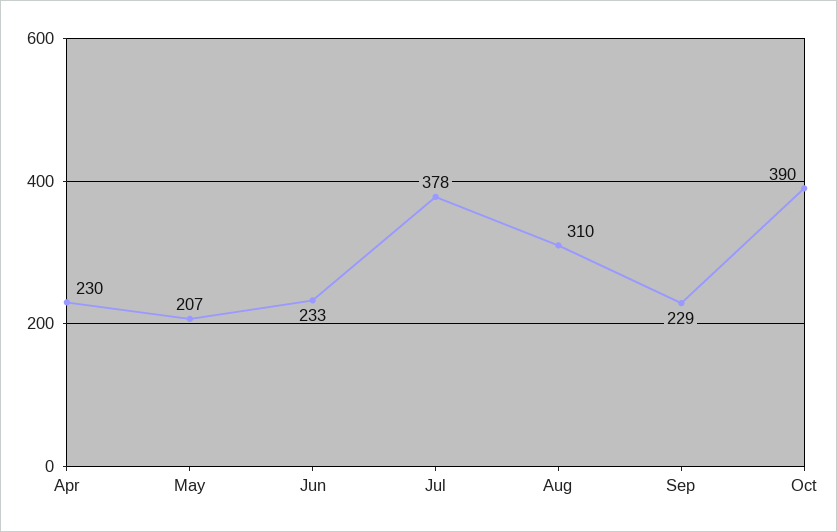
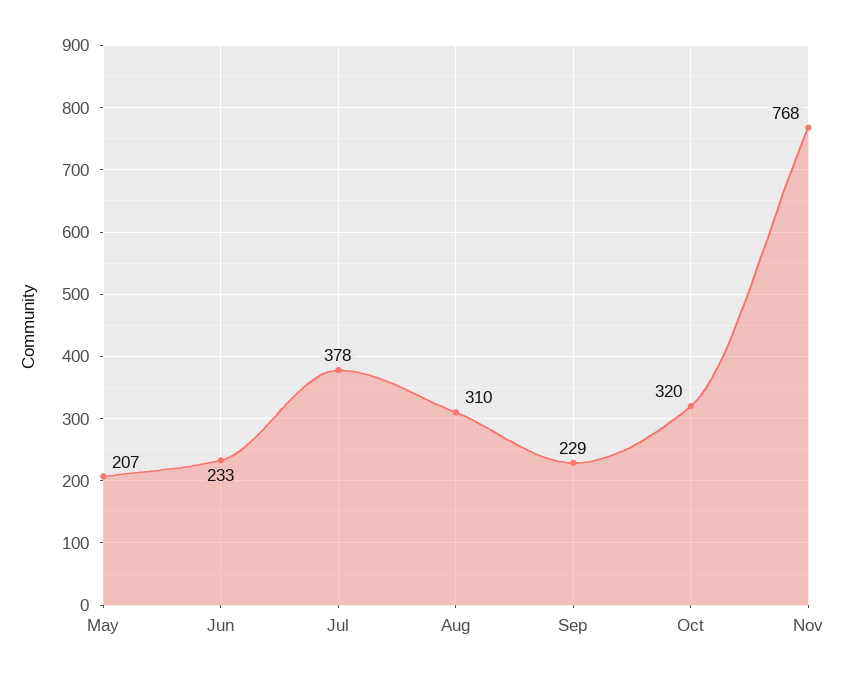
Apr: 230 -> none
Oct: 390 -> 320
Nov: none -> 768

